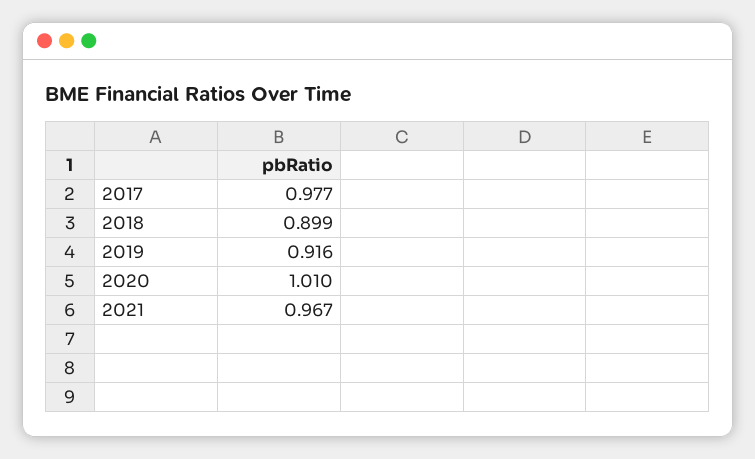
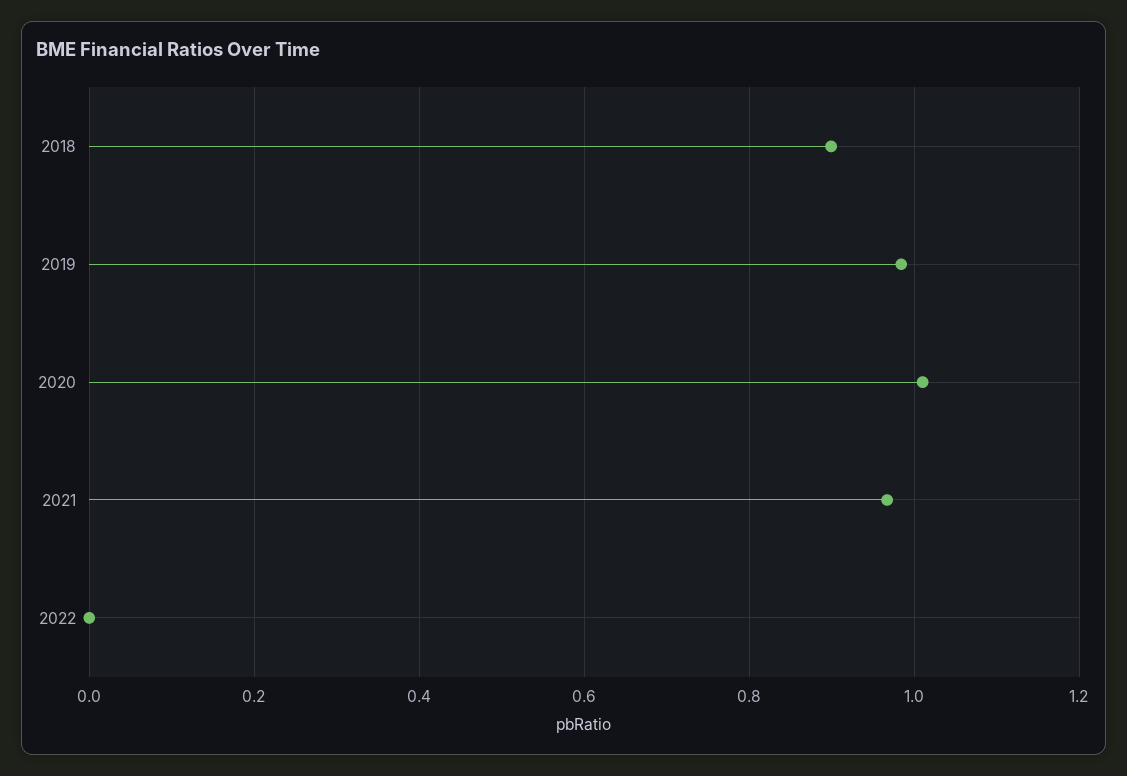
2017: 0.977 -> none
2019: 0.916 -> 0.98
2022: none -> 0

